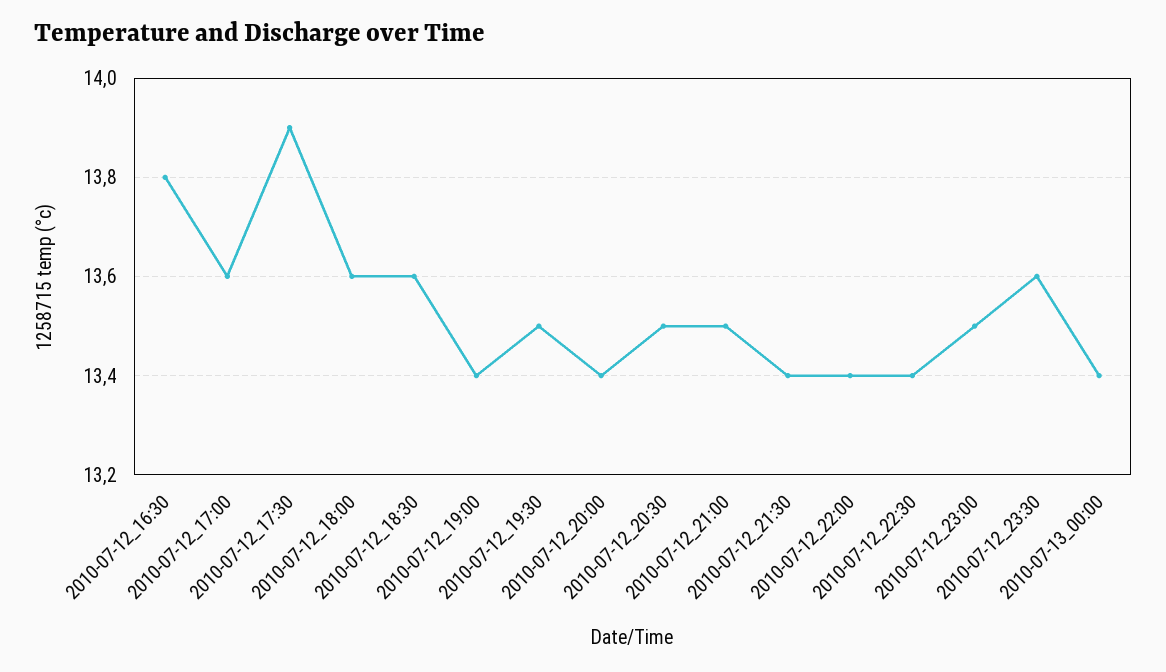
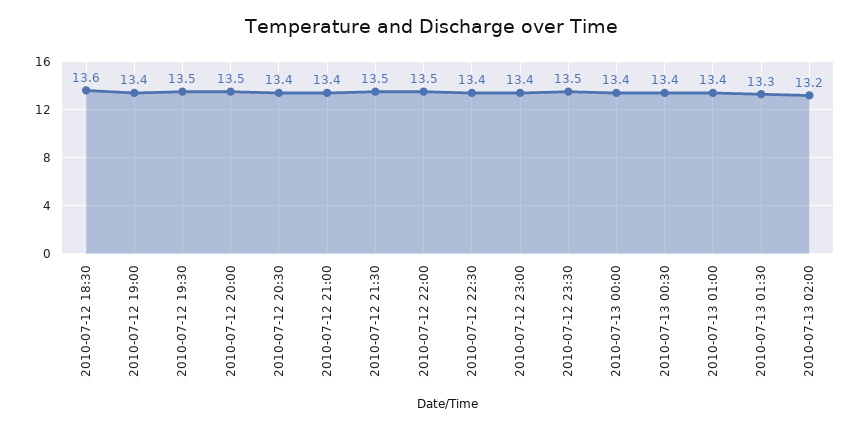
2010-07-12_16:30: 13.8 -> none
2010-07-12_17:00: 13.6 -> none
2010-07-12_17:30: 13.9 -> none
2010-07-12_18:00: 13.6 -> none
2010-07-12_20:00: 13.4 -> 13.5
2010-07-12_20:30: 13.5 -> 13.4
2010-07-12_21:00: 13.5 -> 13.4
2010-07-12_21:30: 13.4 -> 13.5
2010-07-12_22:00: 13.4 -> 13.5
2010-07-12_23:00: 13.5 -> 13.4
2010-07-12_23:30: 13.6 -> 13.5
2010-07-13 00:30: none -> 13.4
2010-07-13 01:00: none -> 13.4
2010-07-13 01:30: none -> 13.3
2010-07-13 02:00: none -> 13.2

